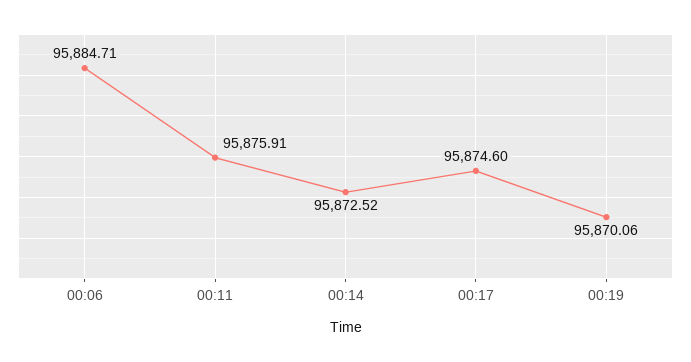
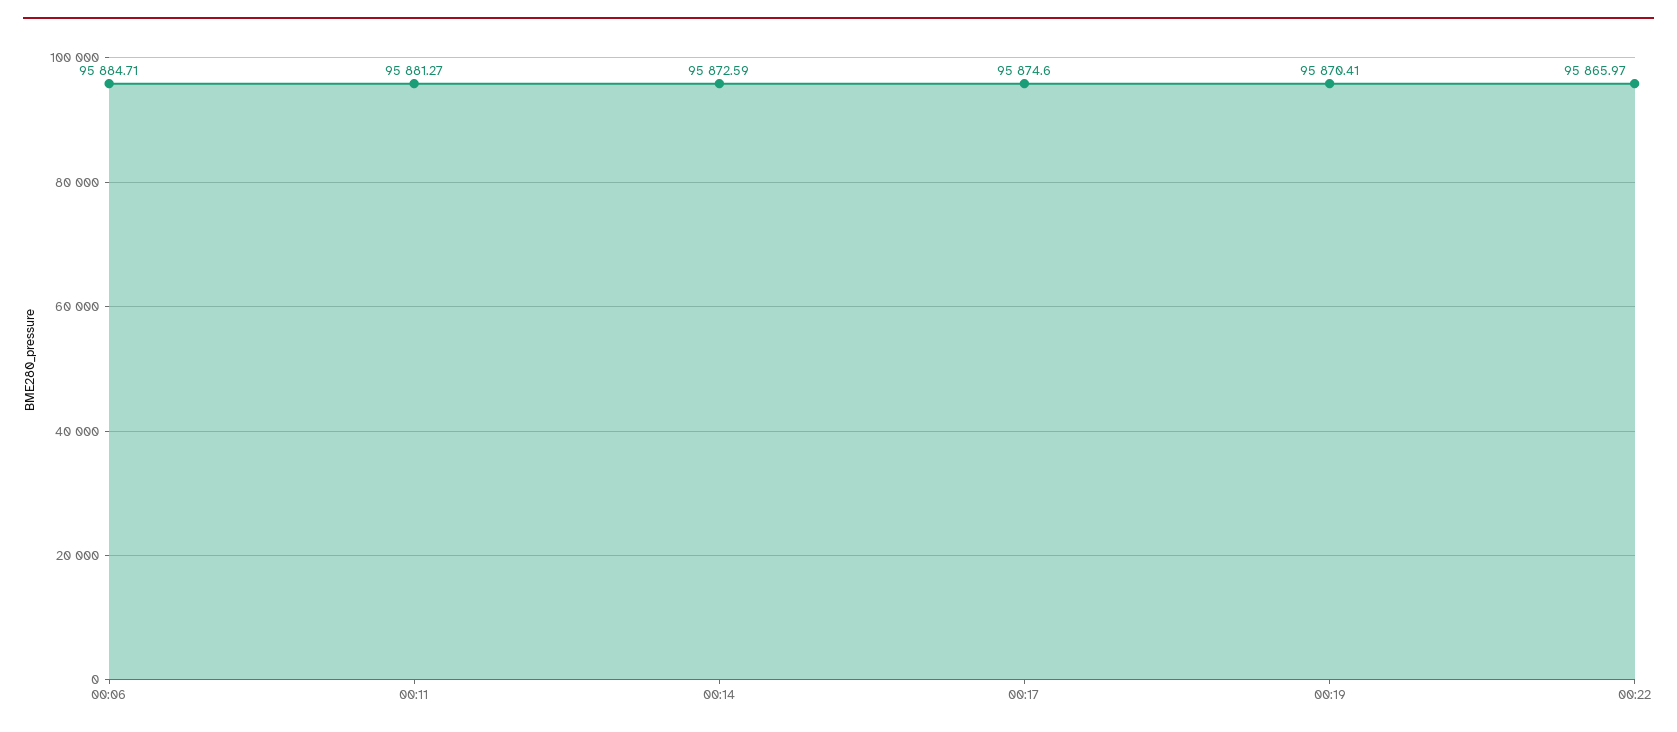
00:11: 95875.91 -> 95881.27
00:14: 95872.52 -> 95872.59
00:19: 95870.06 -> 95870.41
00:22: none -> 95865.97

